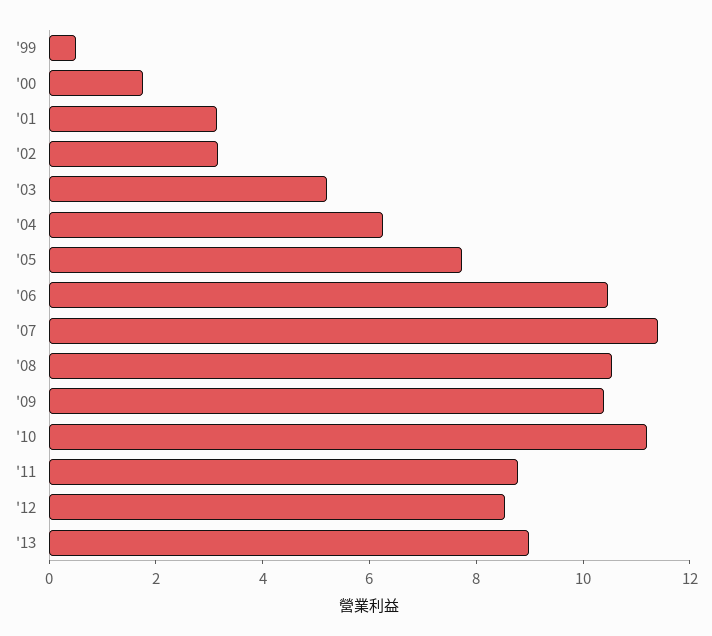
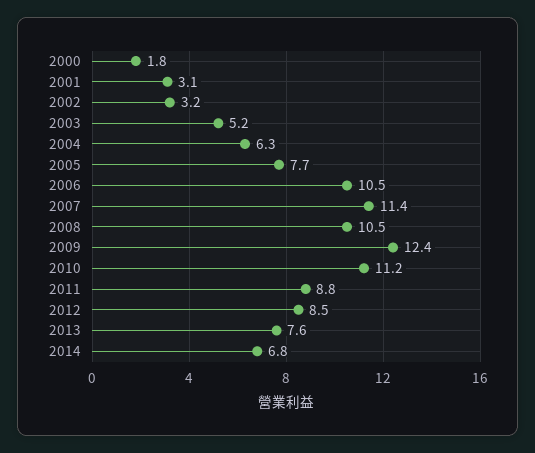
'99: 0.5 -> none
'09: 10.5 -> 12.4
'13: 9 -> 7.6
2014: none -> 6.8

